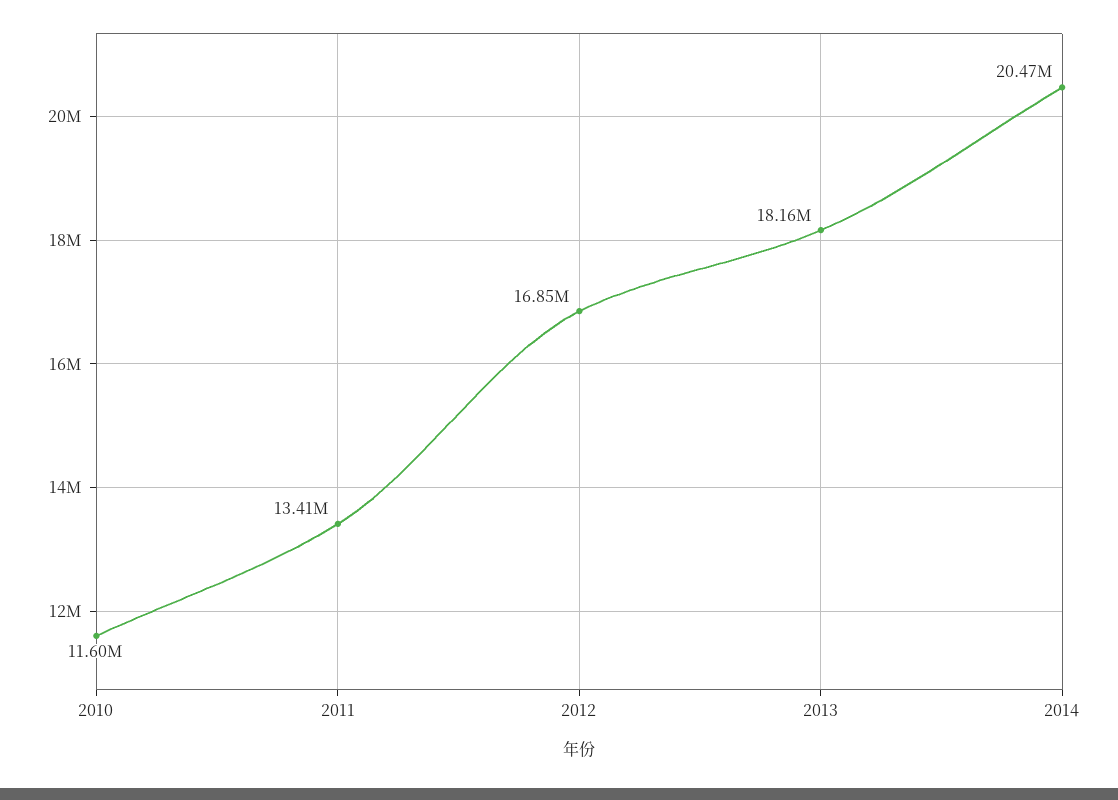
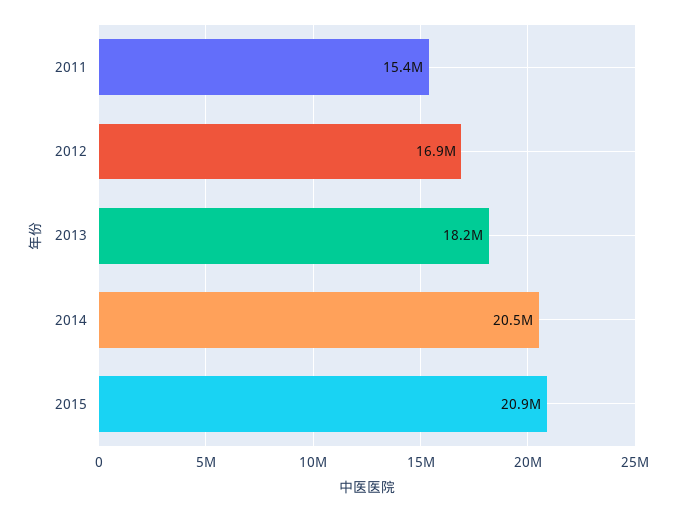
2010: 11600000 -> none
2011: 13410000 -> 15400000
2015: none -> 20900000

